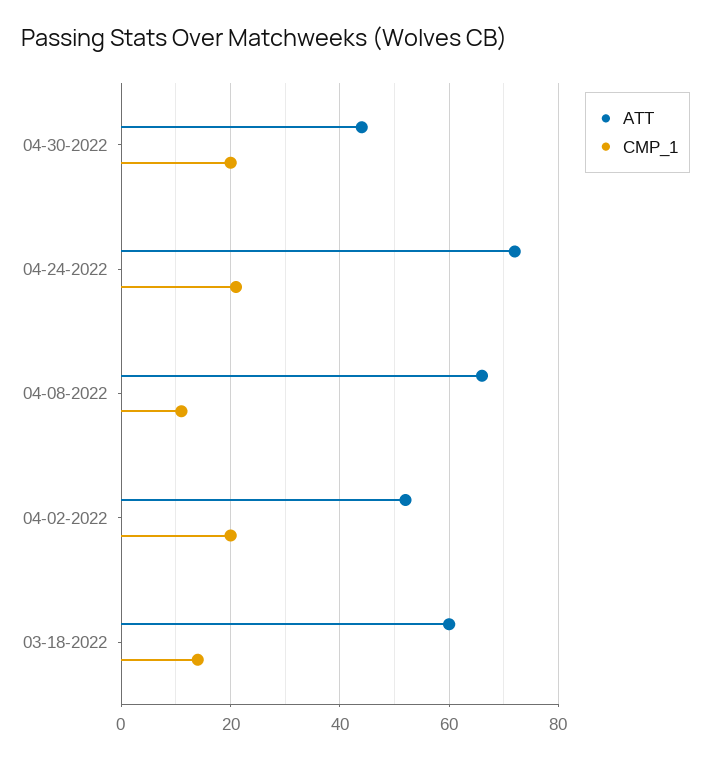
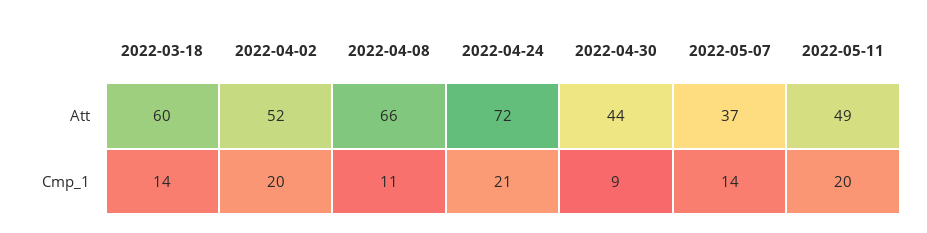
CMP_1, 04-30-2022: 20 -> 9
ATT, 2022-05-07: none -> 37
ATT, 2022-05-11: none -> 49
CMP_1, 2022-05-07: none -> 14
CMP_1, 2022-05-11: none -> 20

